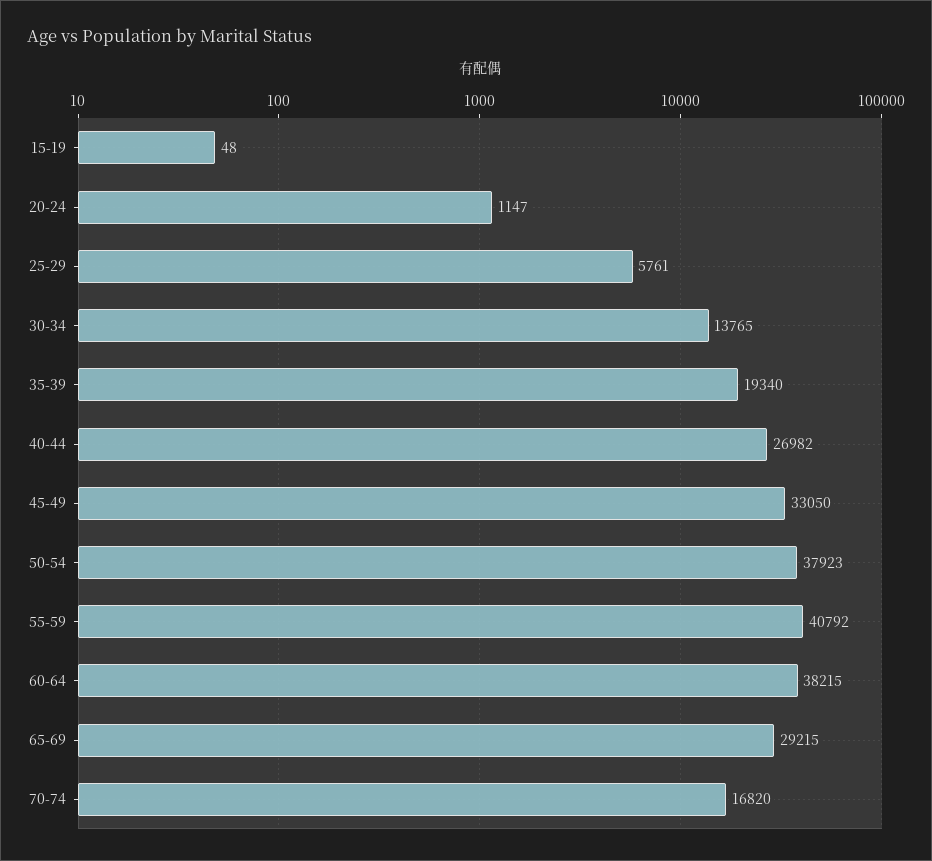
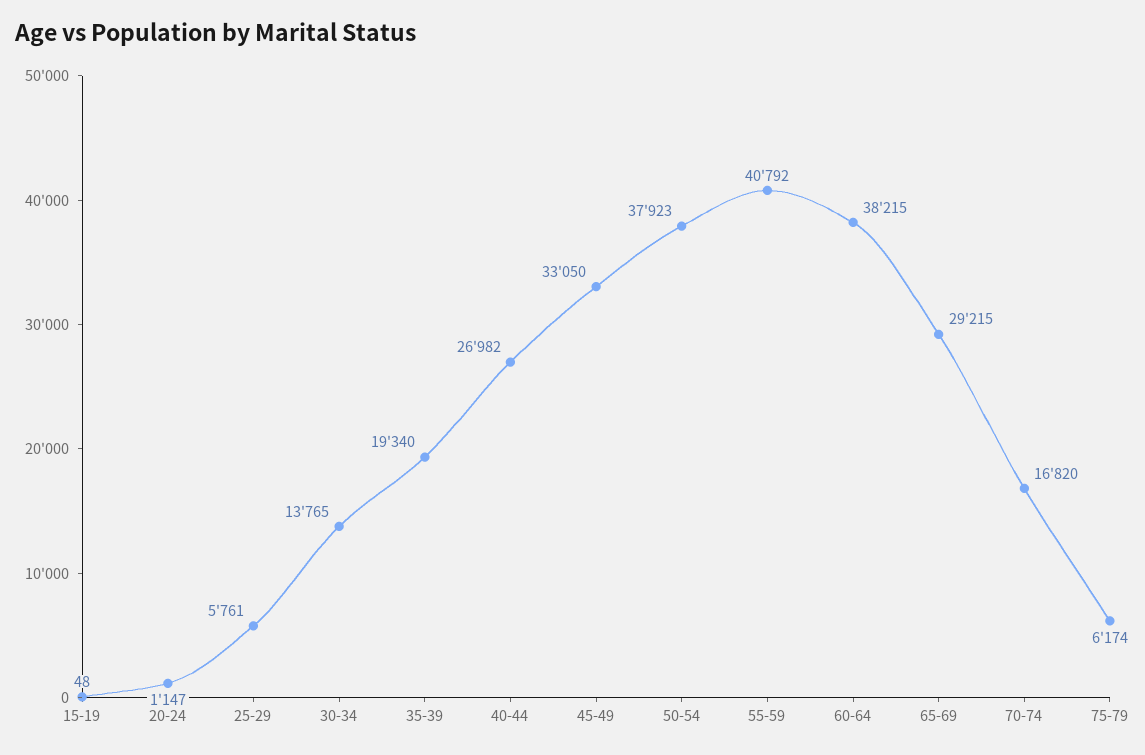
75-79: none -> 6174

